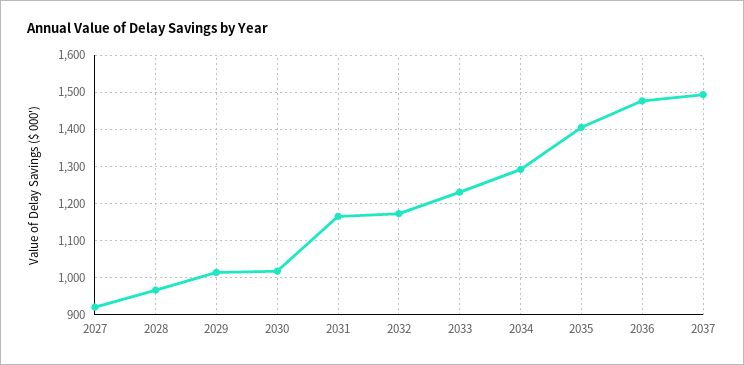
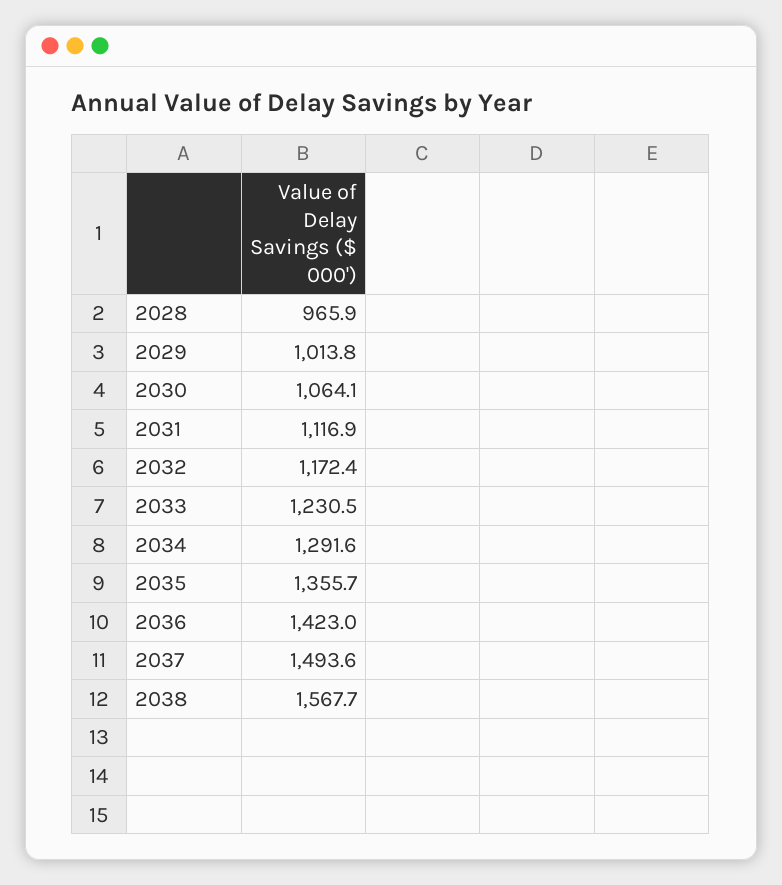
2027: 920 -> none
2030: 1020 -> 1064.1
2031: 1160 -> 1116.9
2035: 1400 -> 1355.7
2036: 1480 -> 1423
2038: none -> 1567.7

